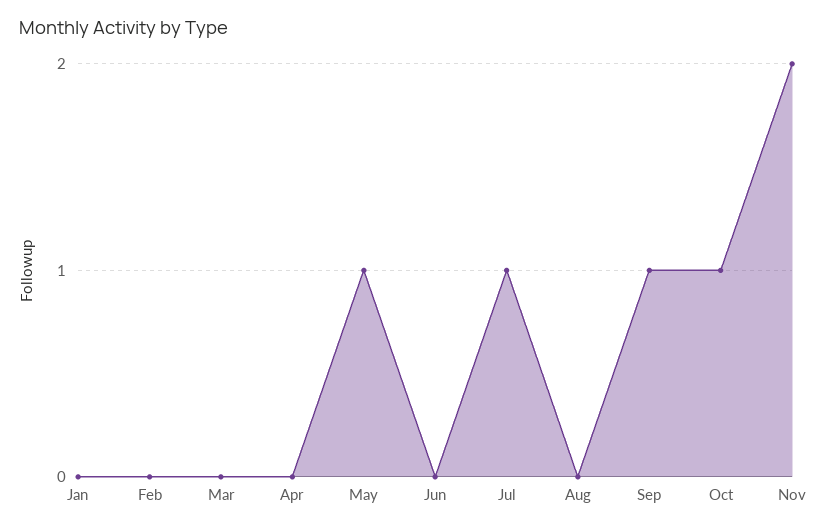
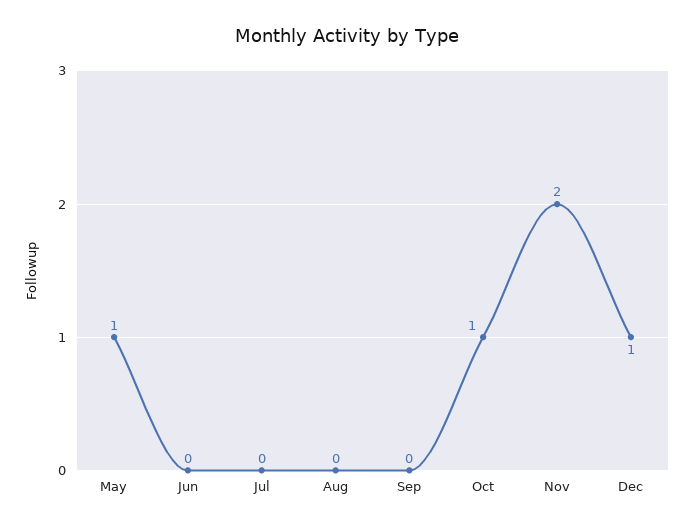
Jan: 0 -> none
Feb: 0 -> none
Mar: 0 -> none
Apr: 0 -> none
Jul: 1 -> 0
Sep: 1 -> 0
Dec: none -> 1

